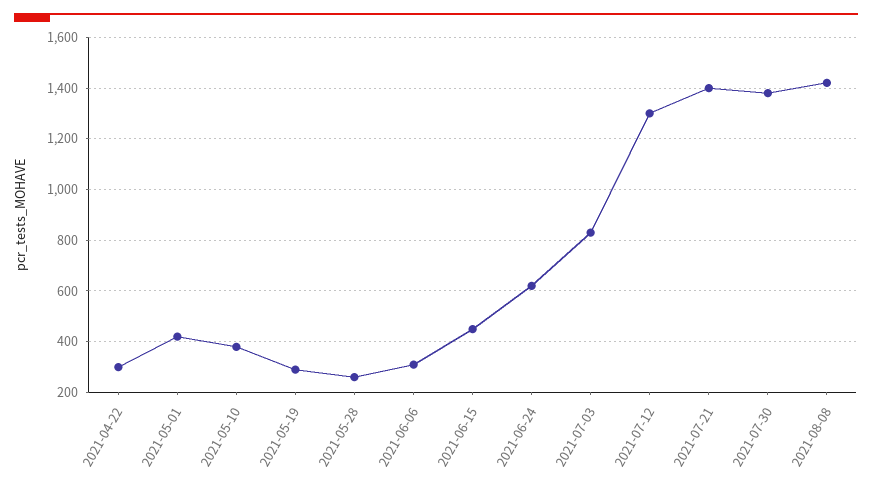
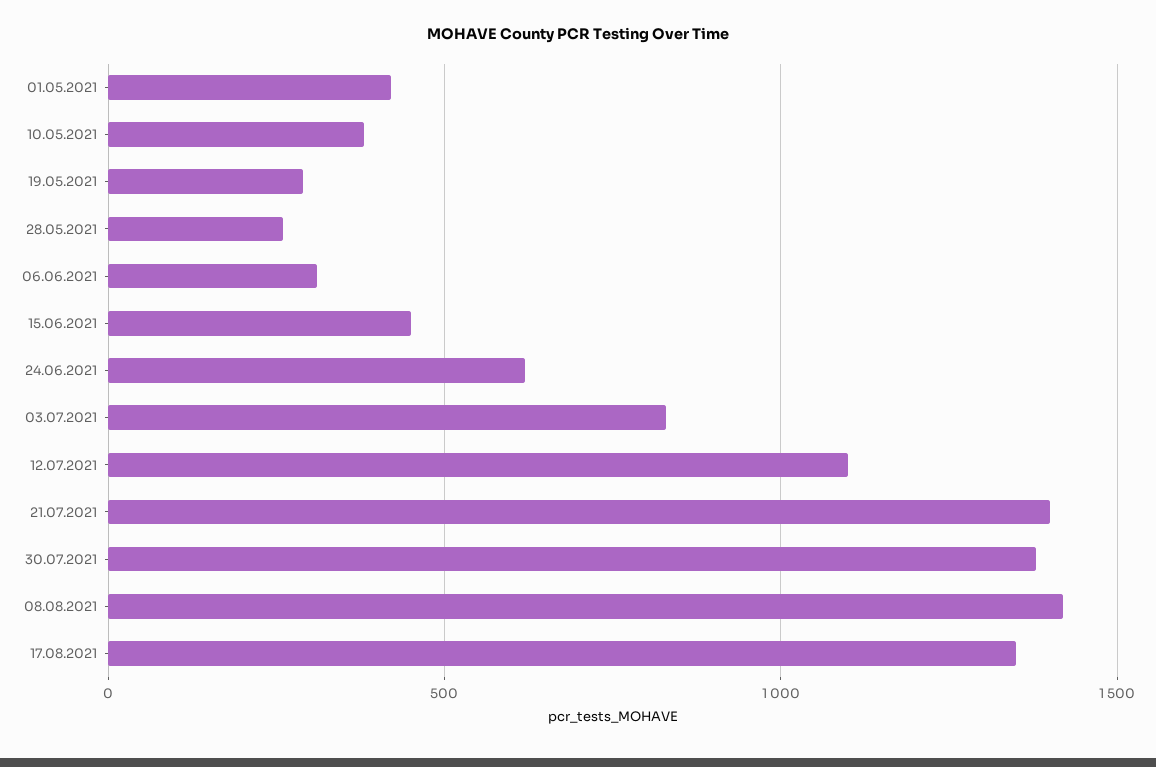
2021-04-22: 300 -> none
2021-07-12: 1300 -> 1100
17.08.2021: none -> 1350

